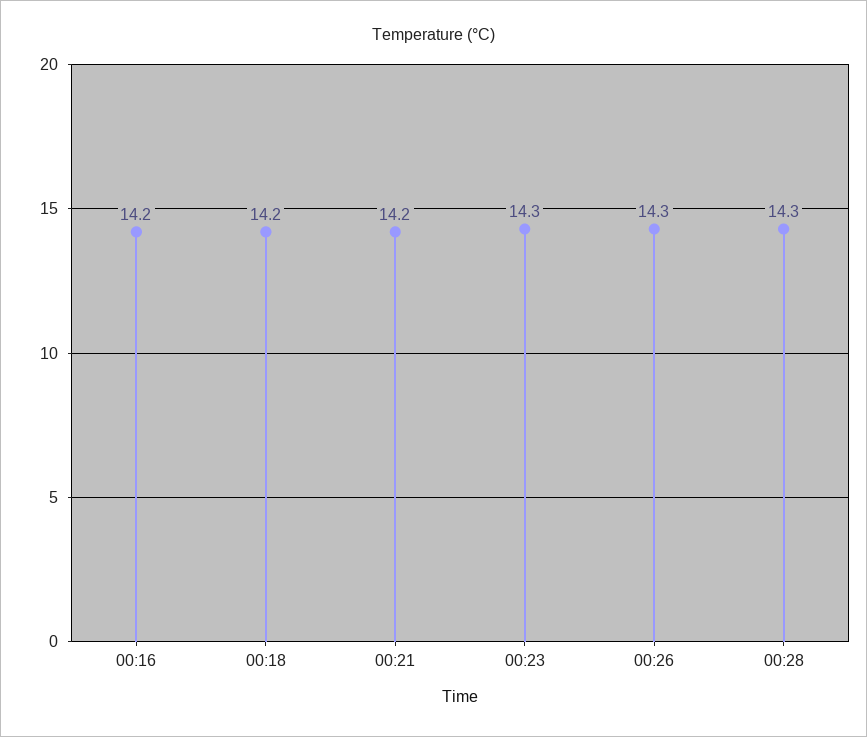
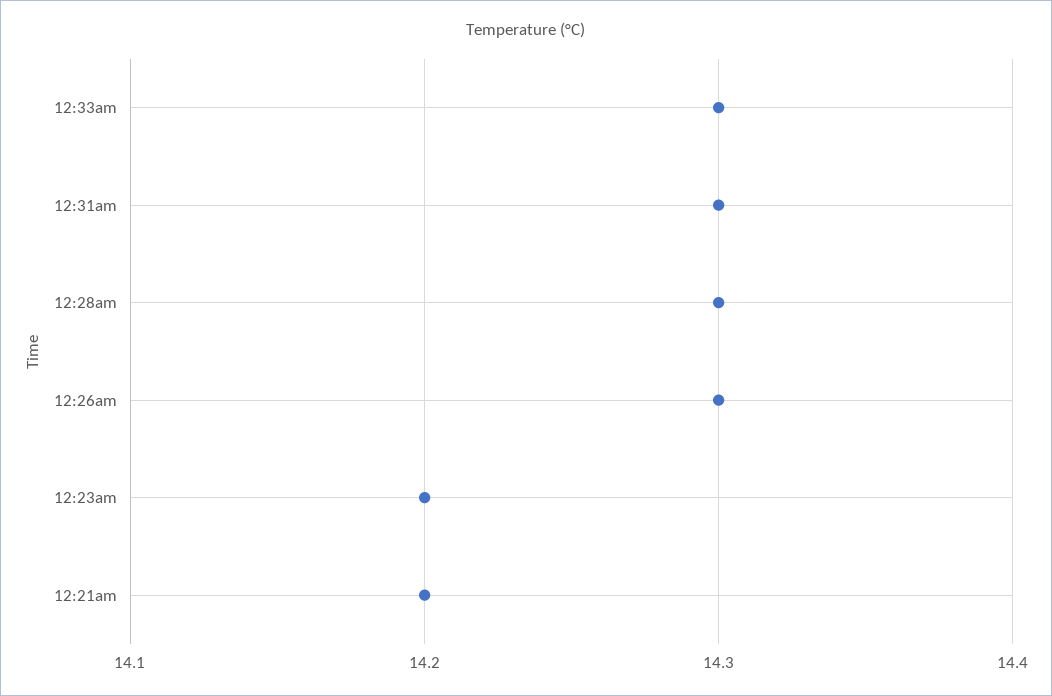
00:16: 14.2 -> none
00:18: 14.2 -> none
00:23: 14.3 -> 14.2
12:33am: none -> 14.3
12:31am: none -> 14.3

